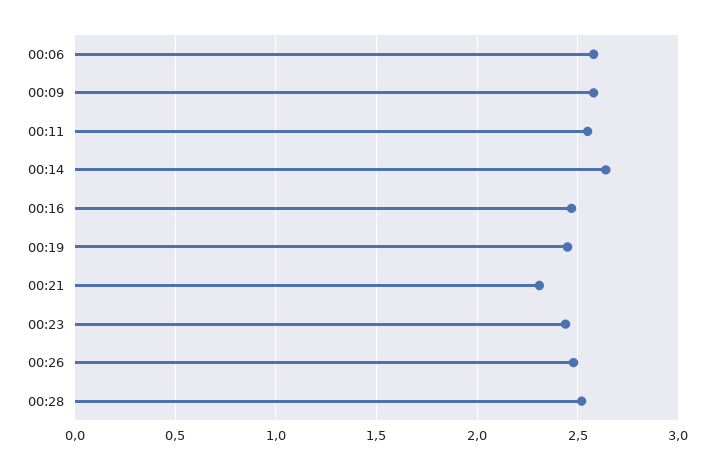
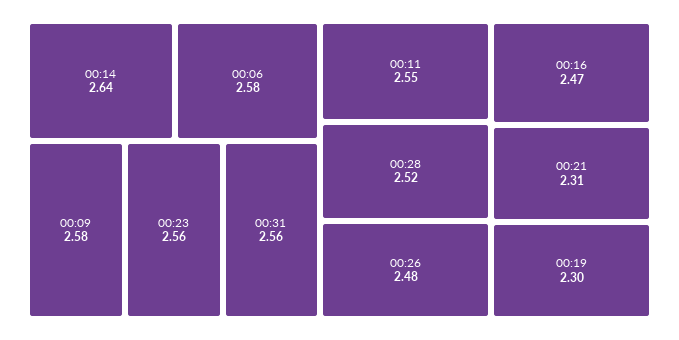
00:19: 2.45 -> 2.3
00:23: 2.45 -> 2.56
00:31: none -> 2.56

